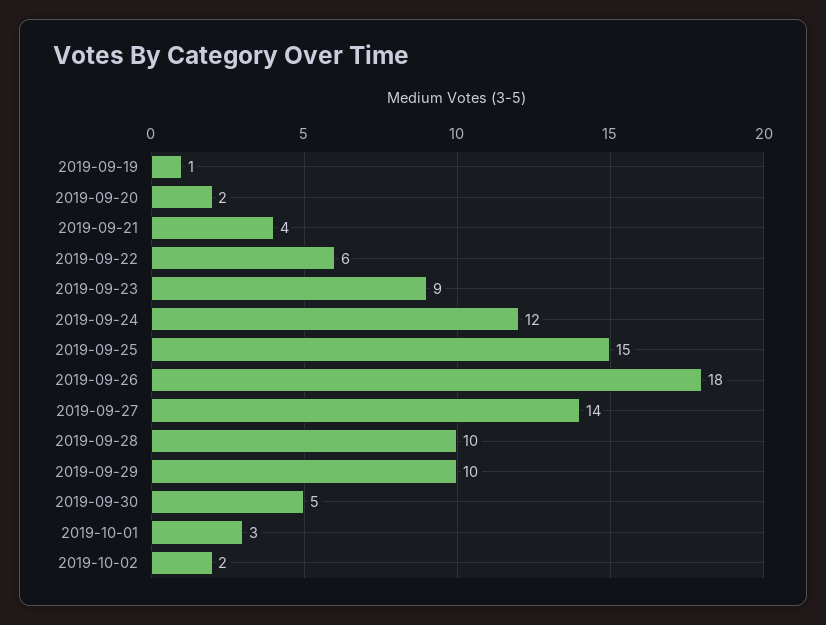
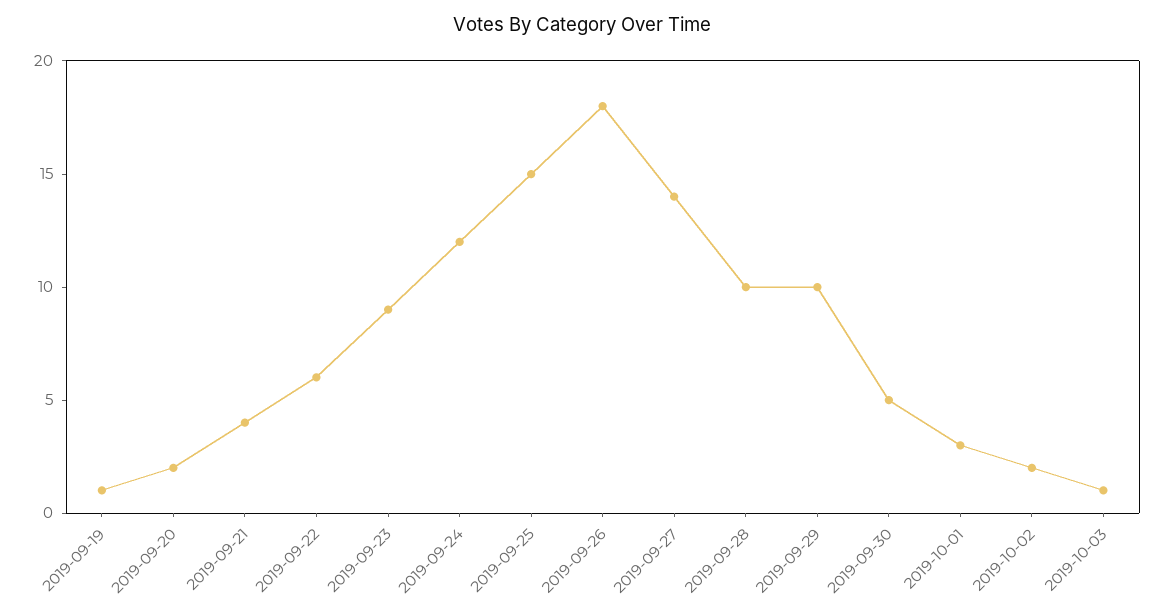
2019-10-03: none -> 1

